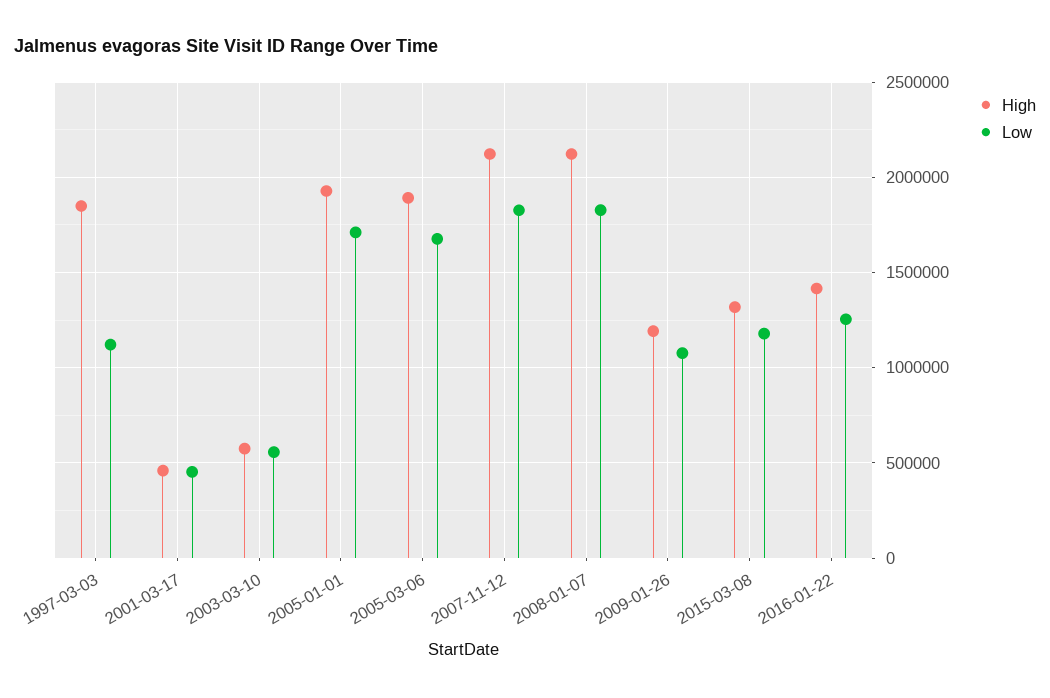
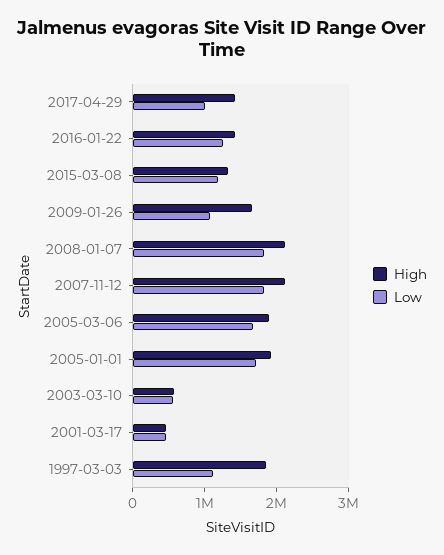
High, 2009-01-26: 1200000 -> 1600000
High, 2017-04-29: none -> 1400000
Low, 2017-04-29: none -> 1000000

